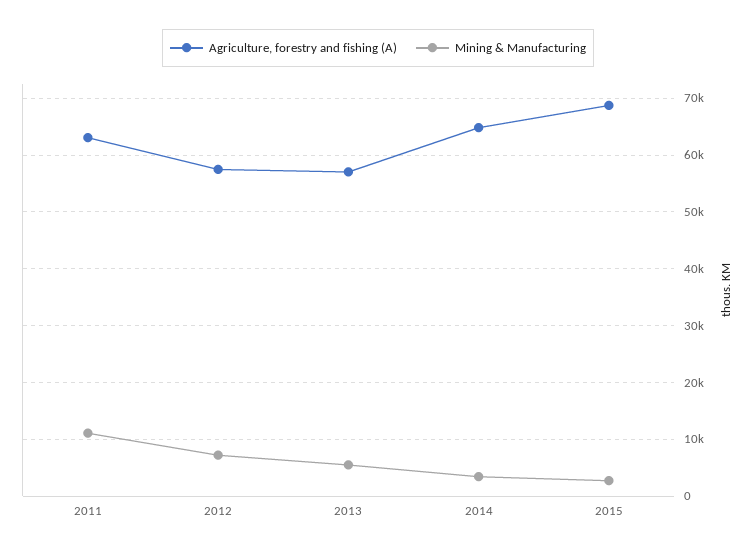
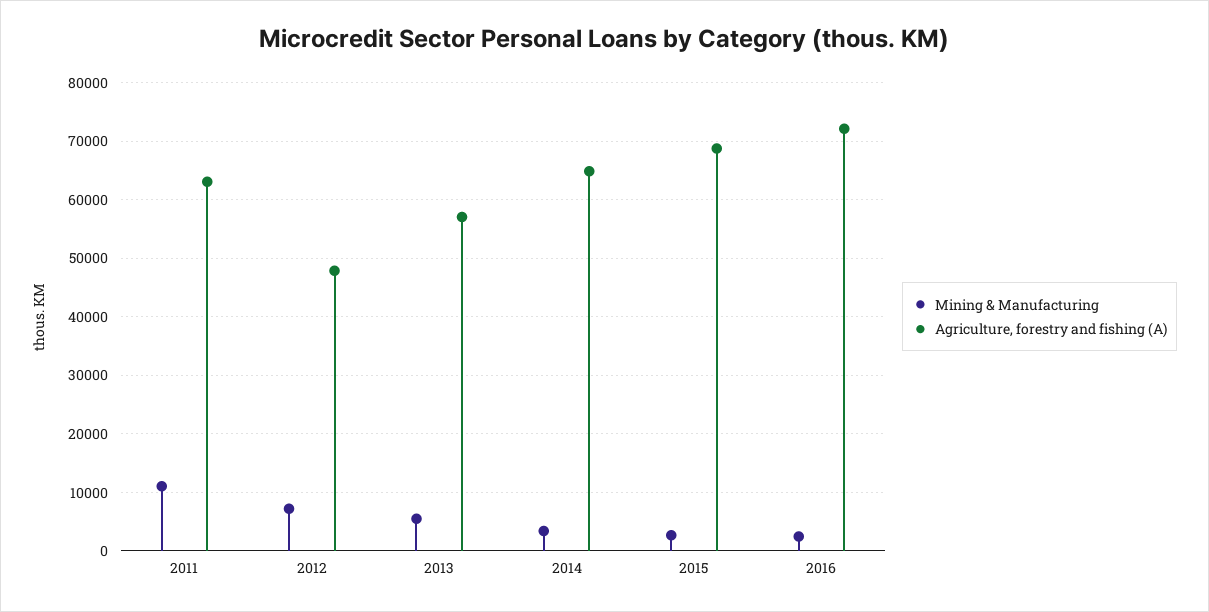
Agriculture, forestry and fishing (A), 2012: 58000 -> 48000
Mining & Manufacturing, 2016: none -> 2000
Agriculture, forestry and fishing (A), 2016: none -> 72000

